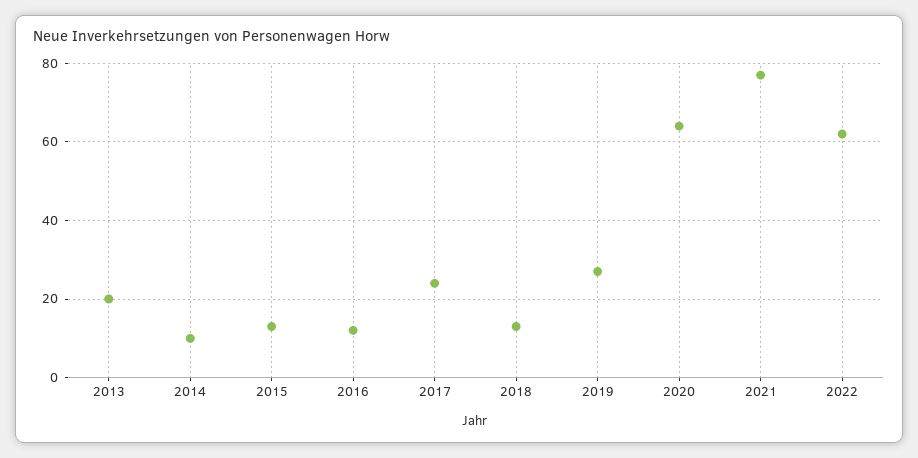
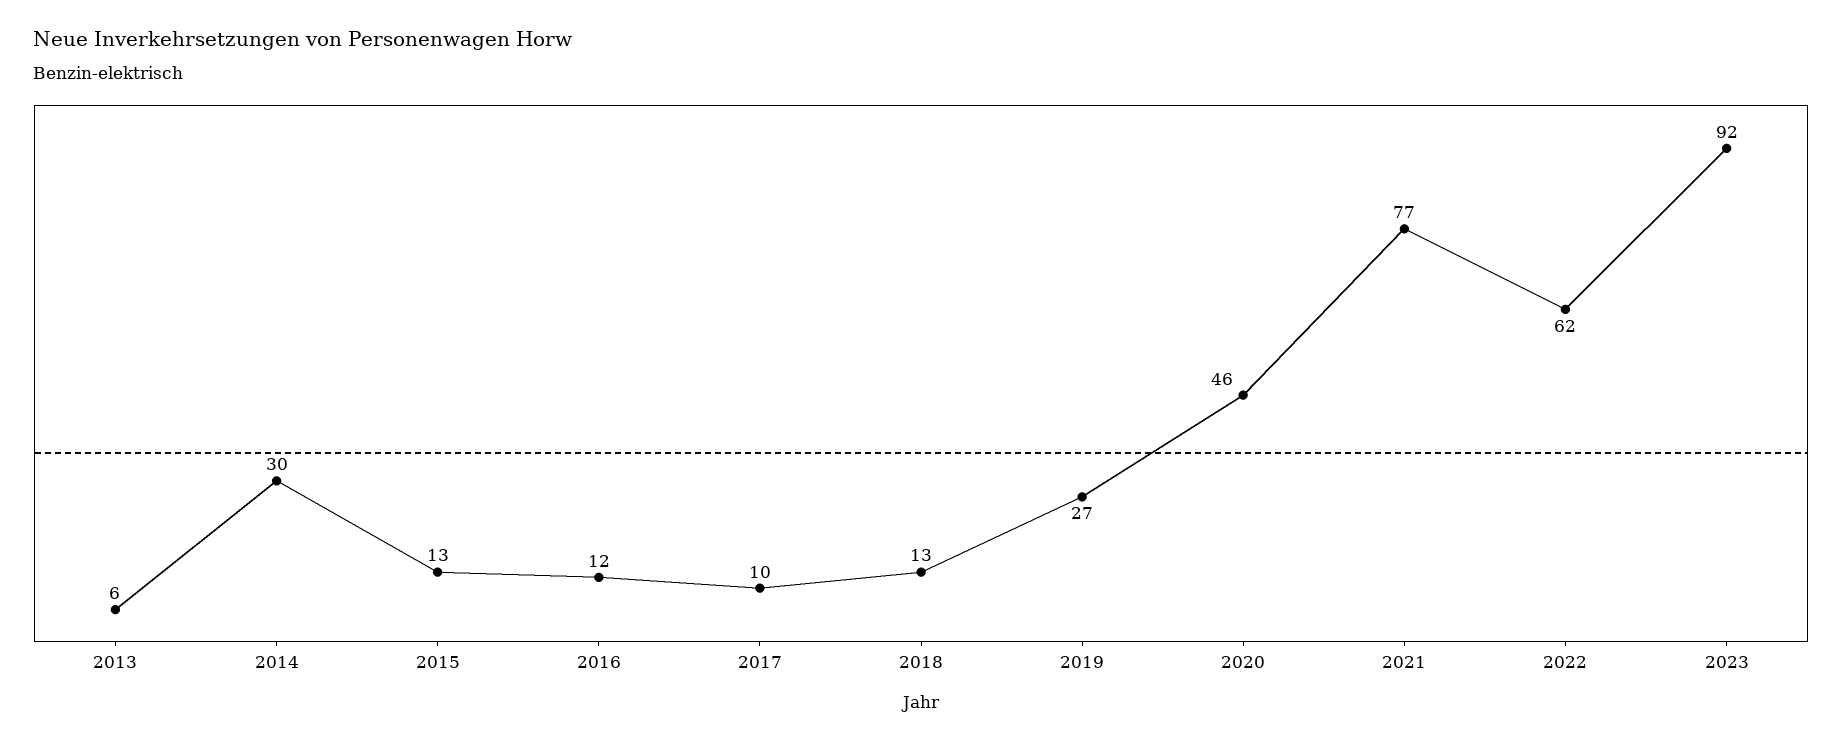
2013: 20 -> 6
2014: 10 -> 30
2017: 25 -> 10
2020: 65 -> 46
2023: none -> 92

